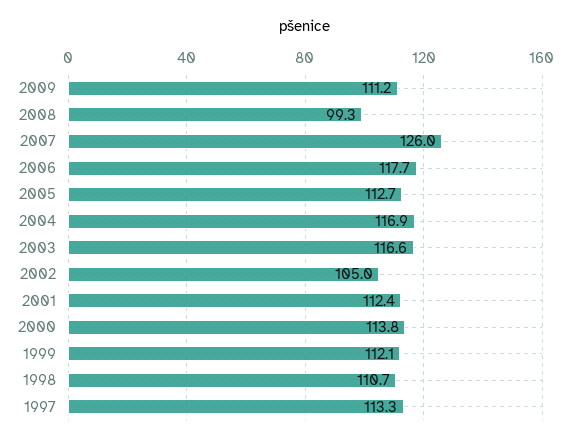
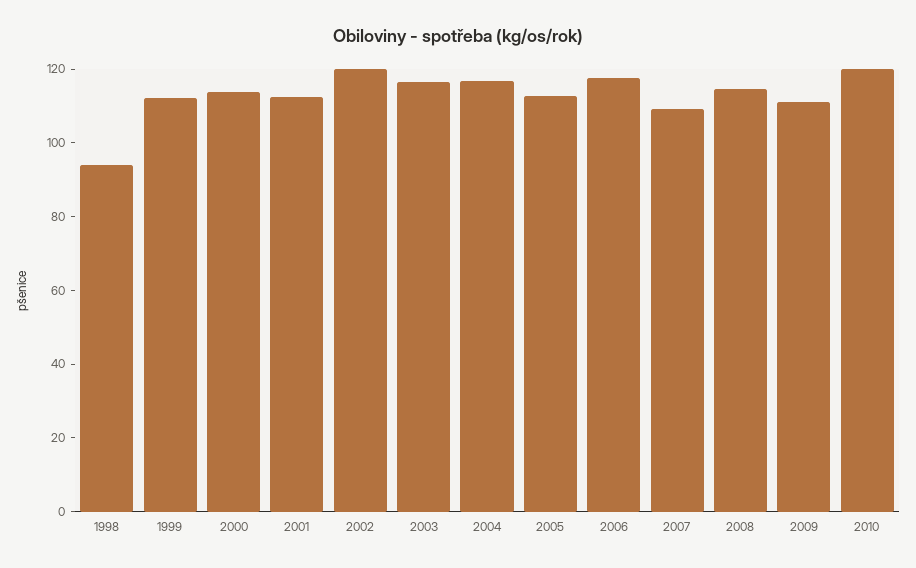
2008: 99.3 -> 115
2007: 126 -> 110
2002: 105 -> 120
1998: 110.7 -> 95
1997: 113.3 -> none
2010: none -> 120

